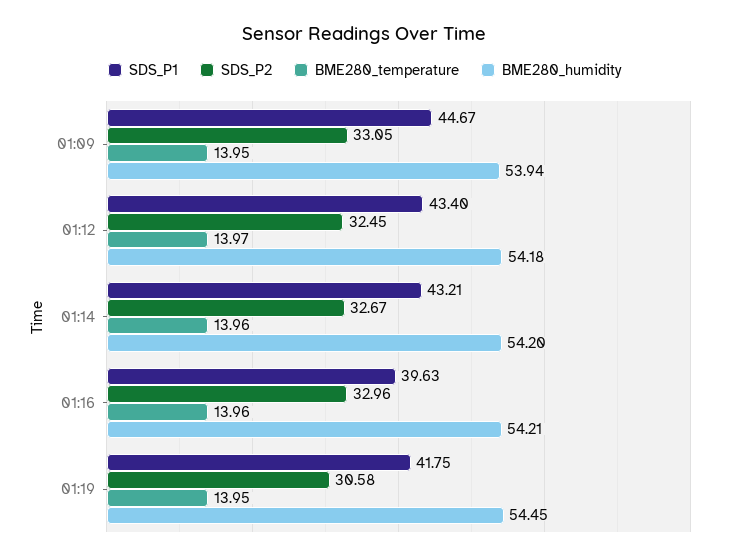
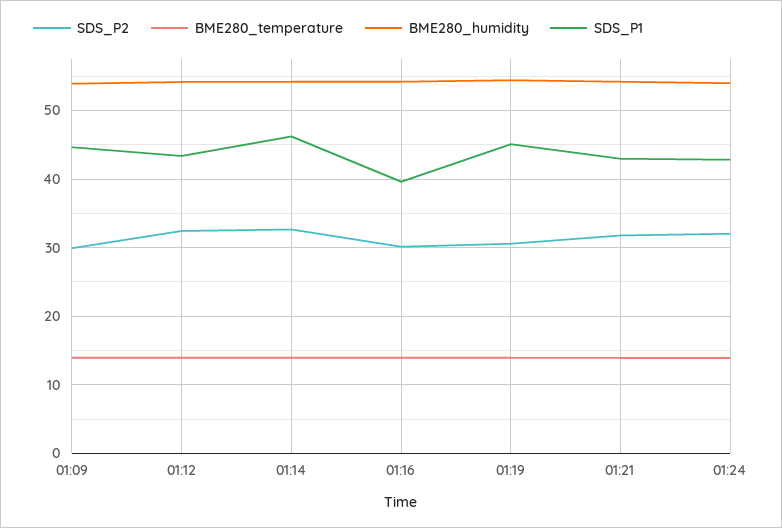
SDS_P2, 01:09: 33.05 -> 30
SDS_P1, 01:14: 43.21 -> 46
SDS_P2, 01:16: 32.96 -> 30
SDS_P1, 01:19: 41.75 -> 45
SDS_P2, 01:21: none -> 32
BME280_temperature, 01:21: none -> 14
BME280_humidity, 01:21: none -> 54
SDS_P1, 01:21: none -> 43
SDS_P2, 01:24: none -> 32
BME280_temperature, 01:24: none -> 14
BME280_humidity, 01:24: none -> 54
SDS_P1, 01:24: none -> 43

